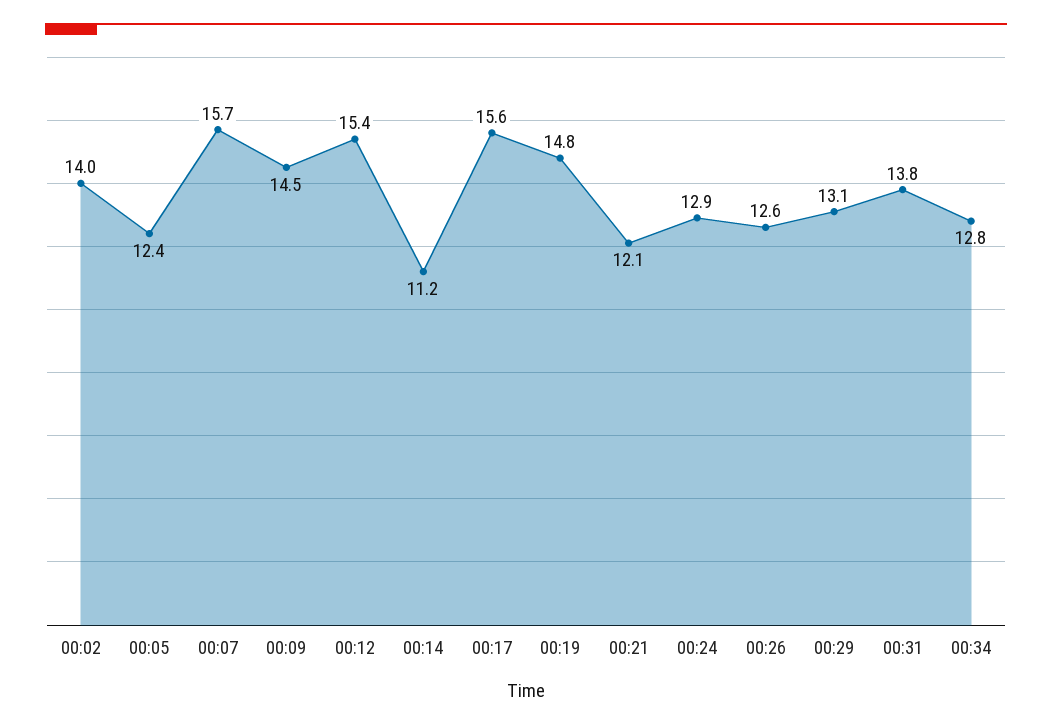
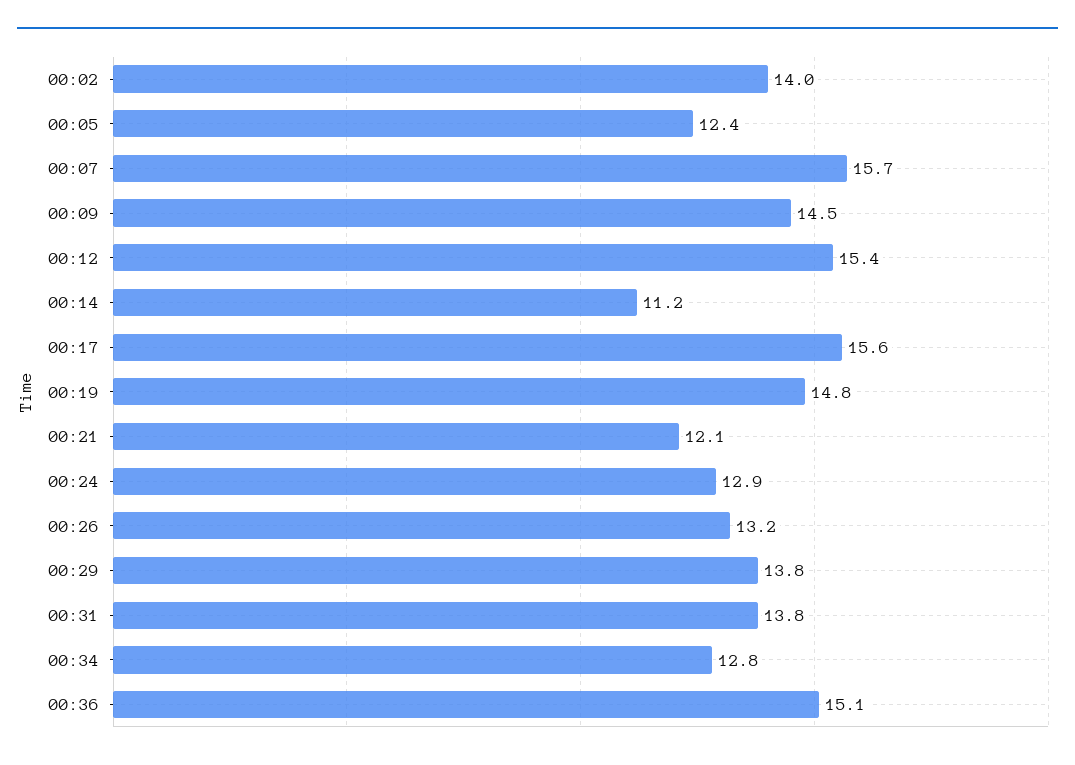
00:26: 12.6 -> 13.2
00:29: 13.1 -> 13.8
00:36: none -> 15.1

